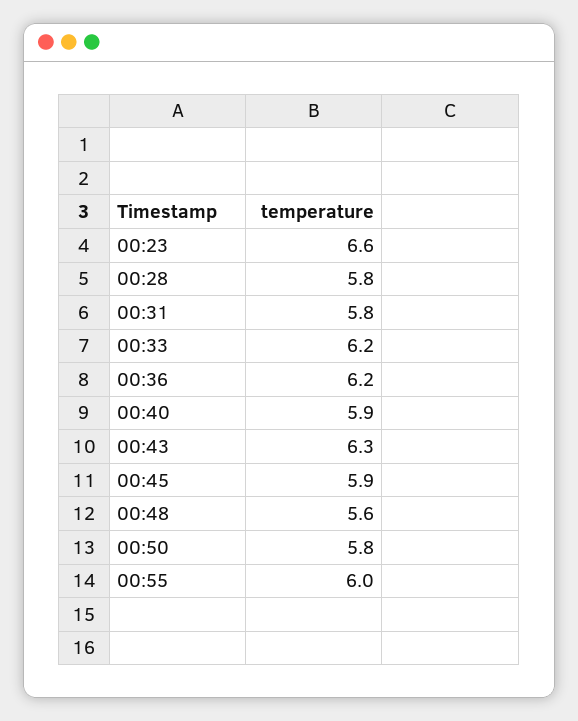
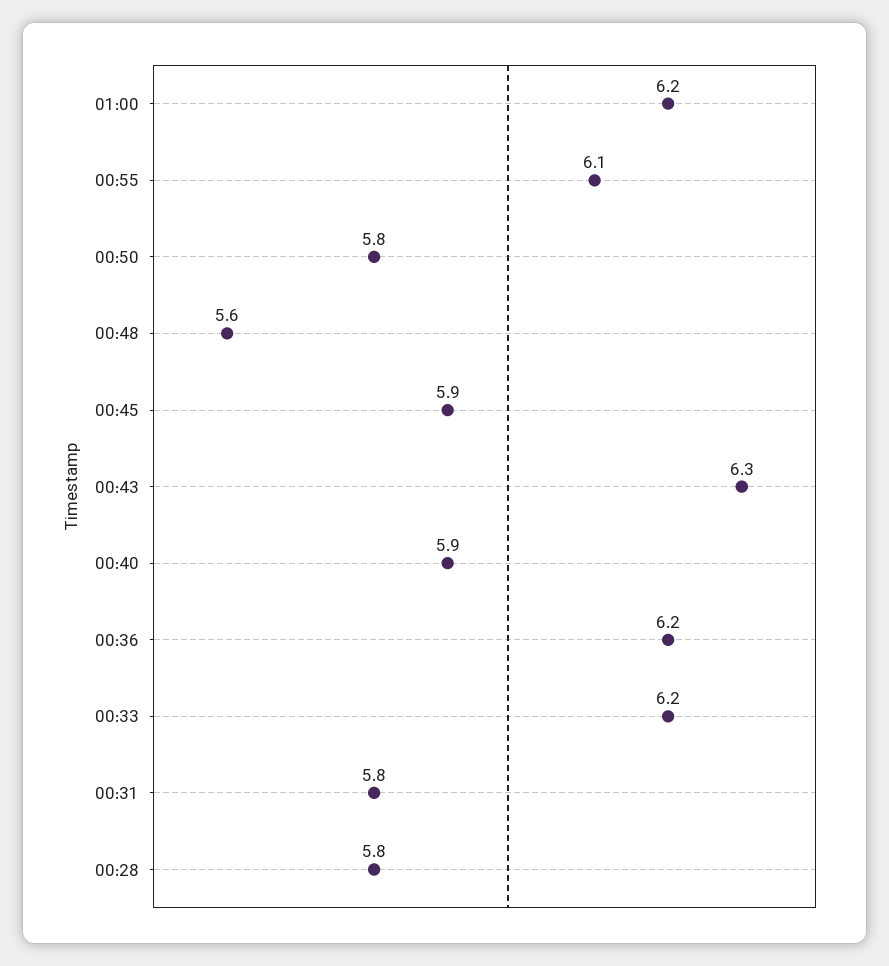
00:23: 6.6 -> none
00:55: 6 -> 6.1
01:00: none -> 6.2

